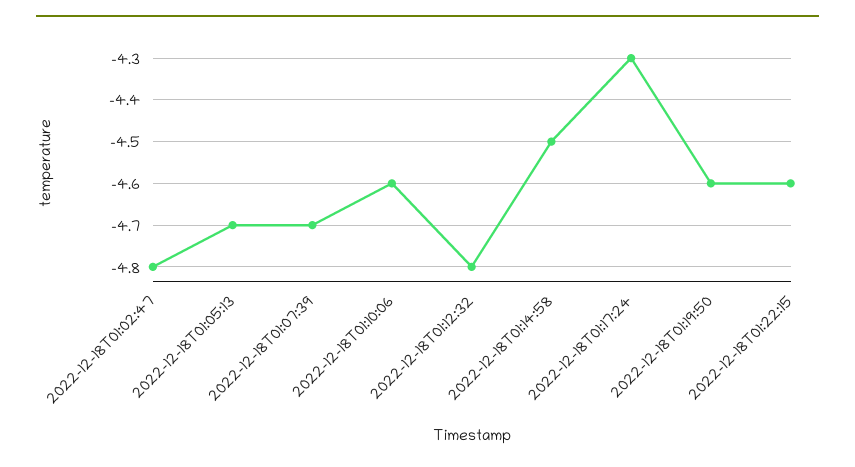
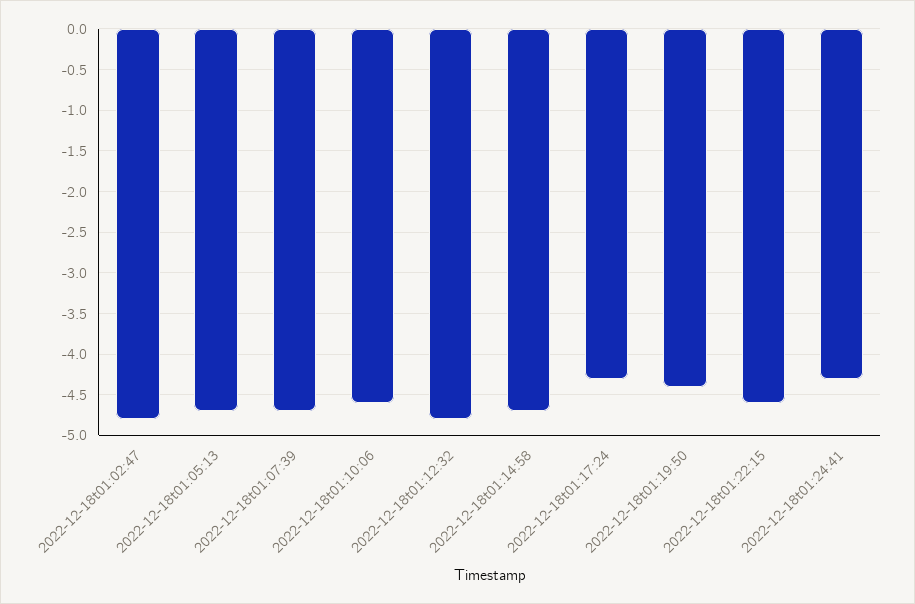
2022-12-18T01:14:58: -4.5 -> -4.7
2022-12-18T01:19:50: -4.6 -> -4.4
2022-12-18t01:24:41: none -> -4.3

